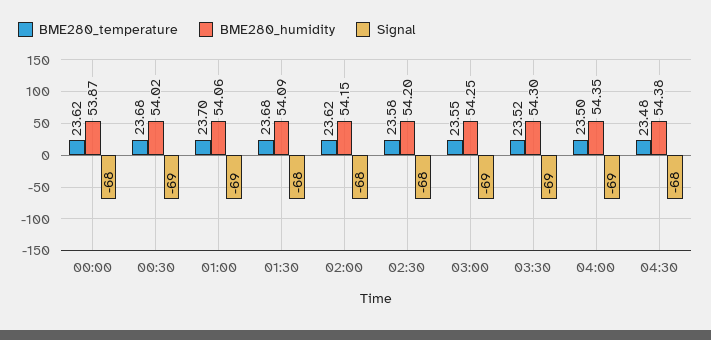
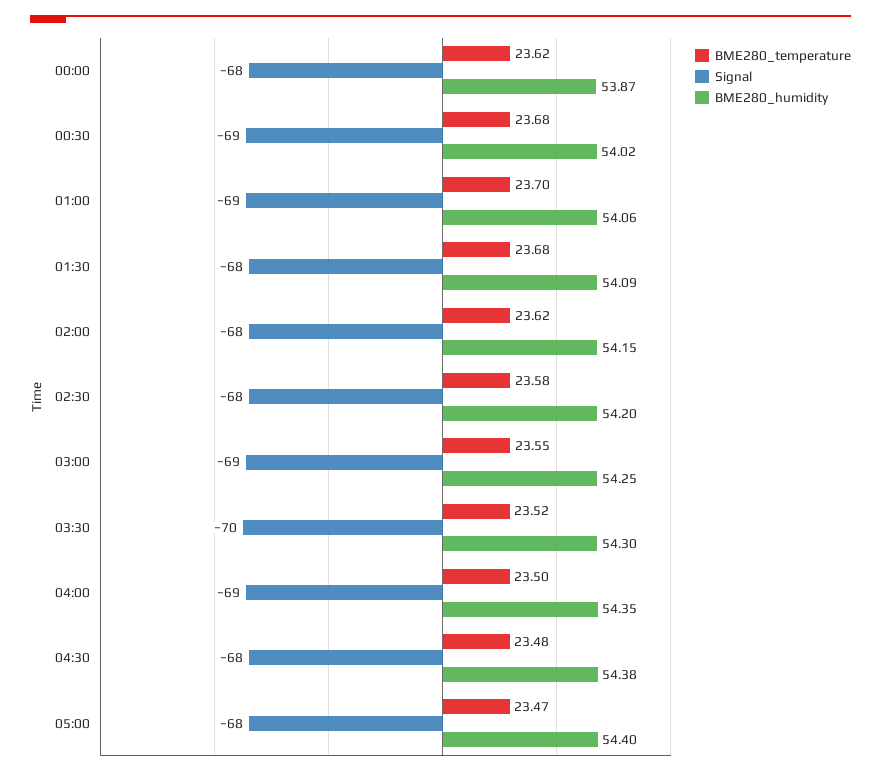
Signal, 03:30: -69 -> -70
BME280_temperature, 05:00: none -> 23.47
Signal, 05:00: none -> -68
BME280_humidity, 05:00: none -> 54.4

